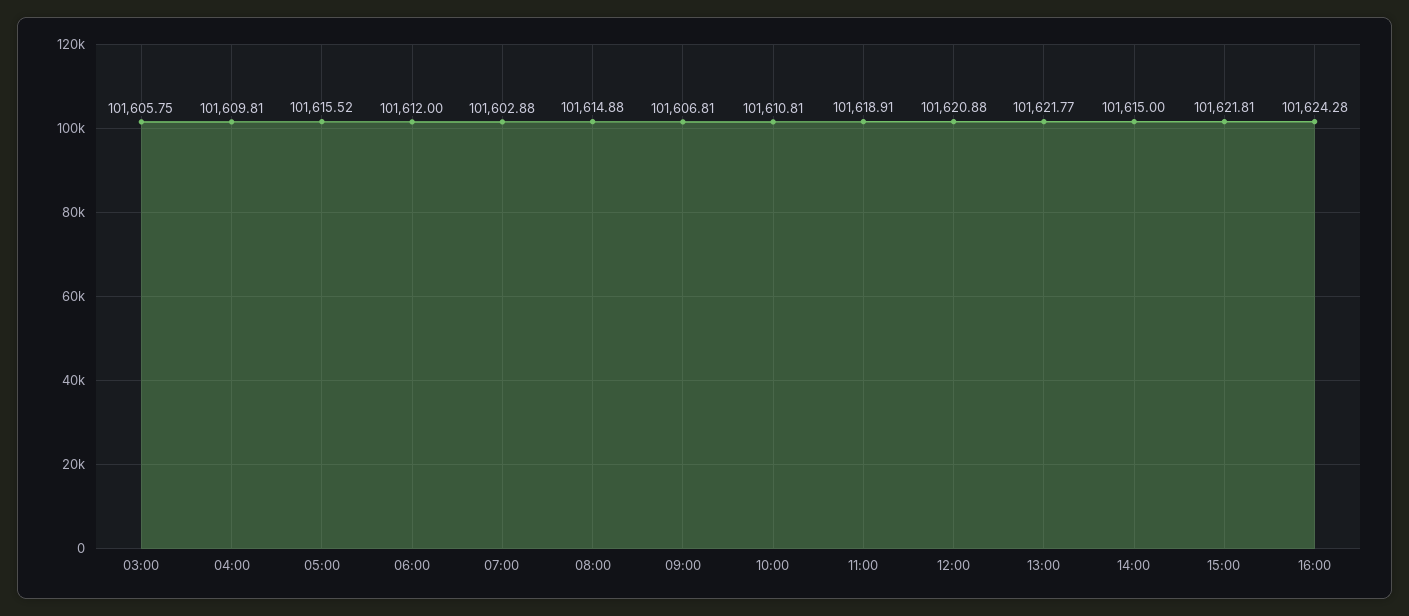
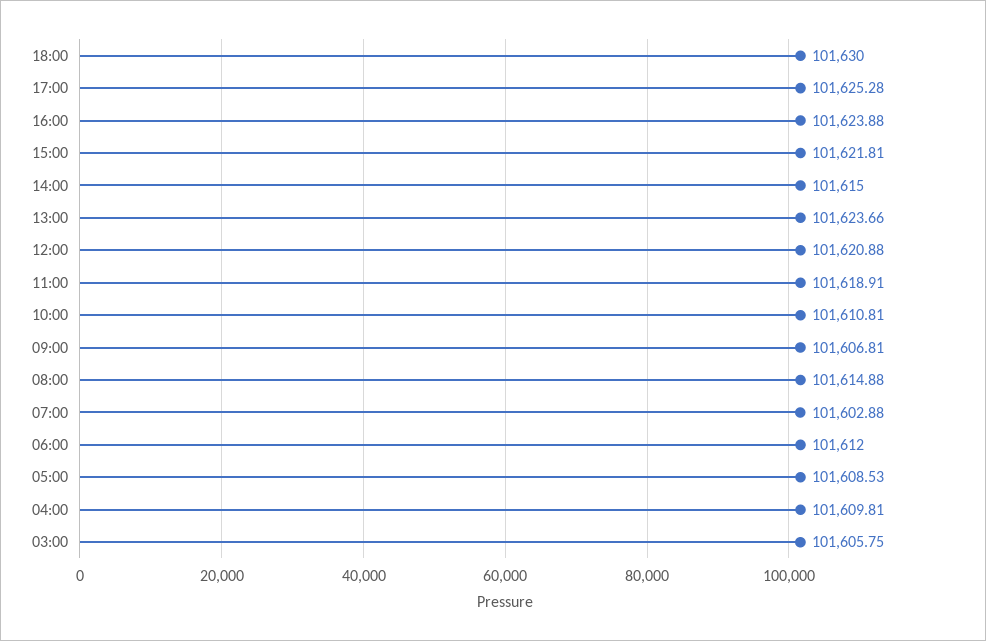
05:00: 101615.52 -> 101608.53
13:00: 101621.77 -> 101623.66
16:00: 101624.28 -> 101623.88
18:00: none -> 101630
17:00: none -> 101625.28

